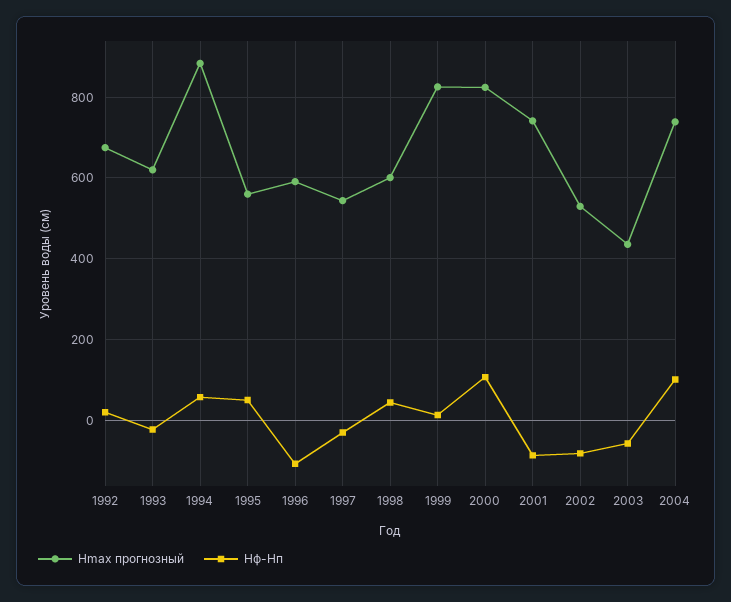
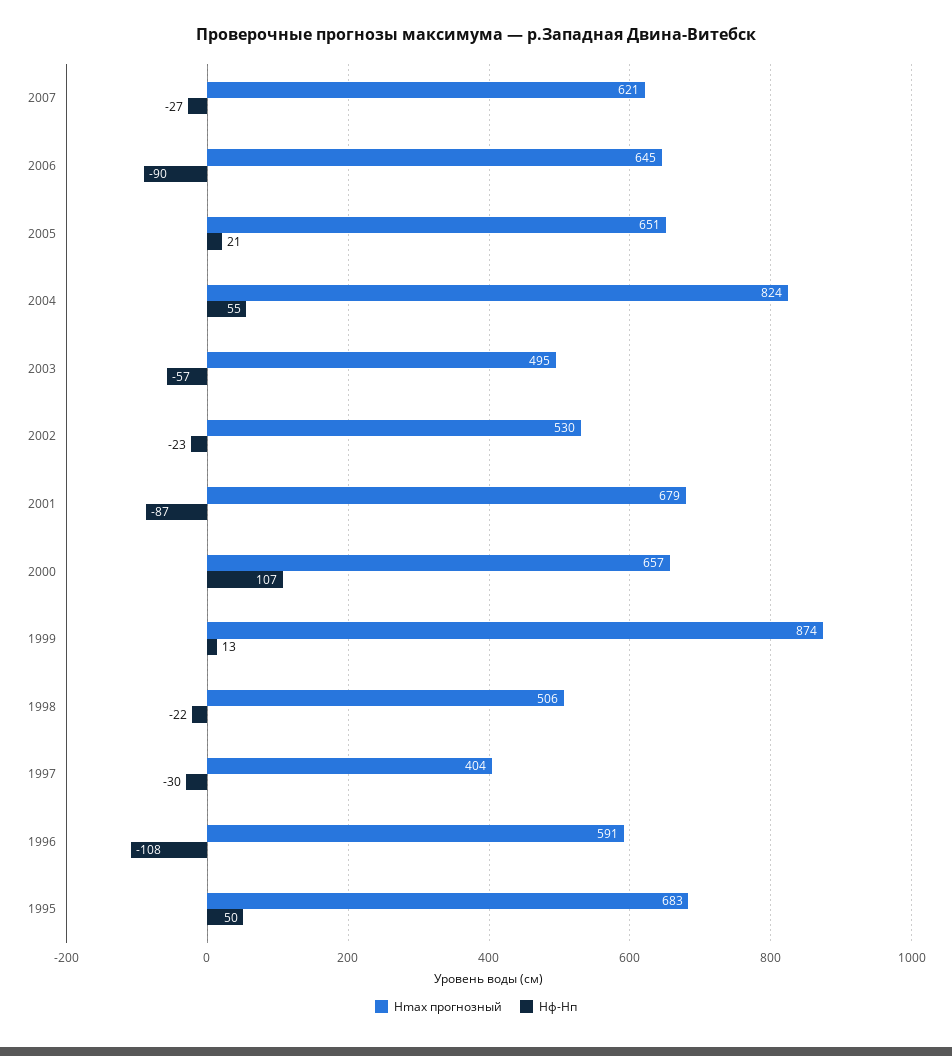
Hmax прогнозный, 1992: 680 -> none
Hф-Hп, 1992: 20 -> none
Hmax прогнозный, 1993: 620 -> none
Hф-Hп, 1993: -20 -> none
Hmax прогнозный, 1994: 880 -> none
Hф-Hп, 1994: 60 -> none
Hmax прогнозный, 1995: 560 -> 683
Hmax прогнозный, 1997: 540 -> 404
Hmax прогнозный, 1998: 600 -> 506
Hф-Hп, 1998: 40 -> -22
Hmax прогнозный, 1999: 820 -> 874
Hmax прогнозный, 2000: 820 -> 657
Hmax прогнозный, 2001: 740 -> 679
Hф-Hп, 2002: -80 -> -23
Hmax прогнозный, 2003: 440 -> 495
Hmax прогнозный, 2004: 740 -> 824
Hф-Hп, 2004: 100 -> 55
Hmax прогнозный, 2007: none -> 621
Hф-Hп, 2007: none -> -27
Hmax прогнозный, 2006: none -> 645
Hф-Hп, 2006: none -> -90
Hmax прогнозный, 2005: none -> 651
Hф-Hп, 2005: none -> 21

